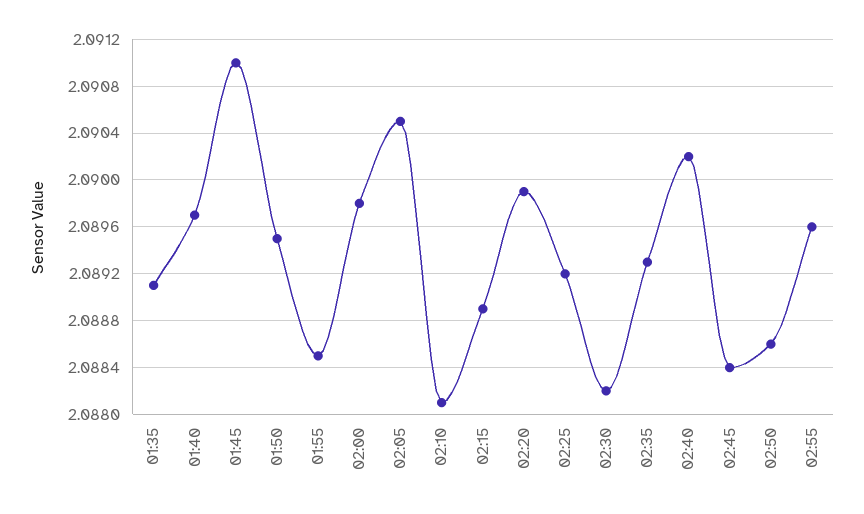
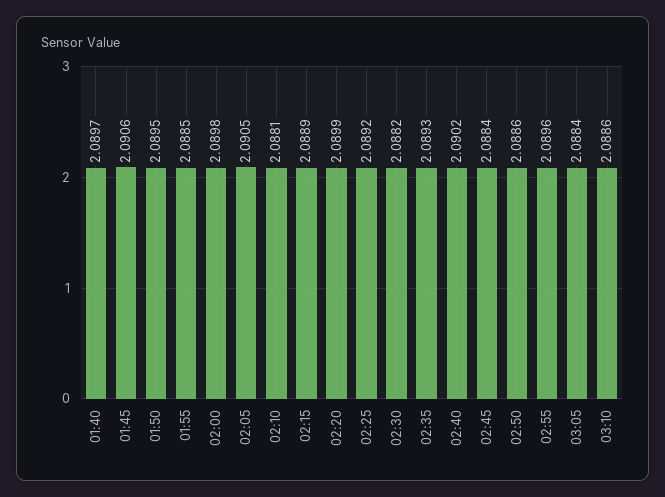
01:35: 2.0891 -> none
01:45: 2.091 -> 2.0906
03:05: none -> 2.0884
03:10: none -> 2.0886

